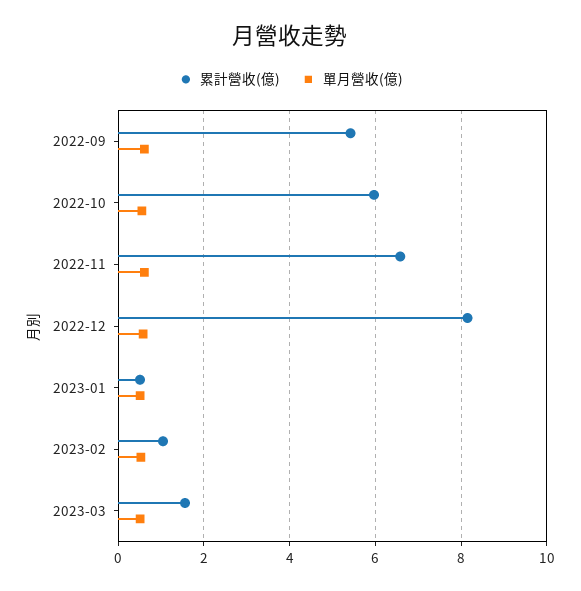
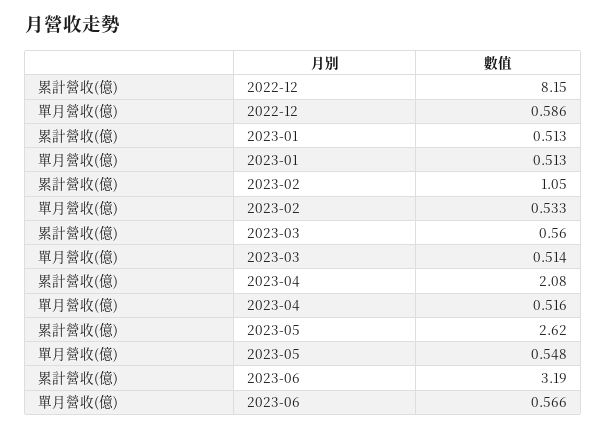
累計營收(億), 2022-09: 5.4 -> none
單月營收(億), 2022-09: 0.6 -> none
累計營收(億), 2022-10: 6 -> none
單月營收(億), 2022-10: 0.6 -> none
累計營收(億), 2022-11: 6.6 -> none
單月營收(億), 2022-11: 0.6 -> none
累計營收(億), 2023-03: 1.6 -> 0.56
累計營收(億), 2023-04: none -> 2.08
單月營收(億), 2023-04: none -> 0.516
累計營收(億), 2023-05: none -> 2.62
單月營收(億), 2023-05: none -> 0.548
累計營收(億), 2023-06: none -> 3.19
單月營收(億), 2023-06: none -> 0.566

